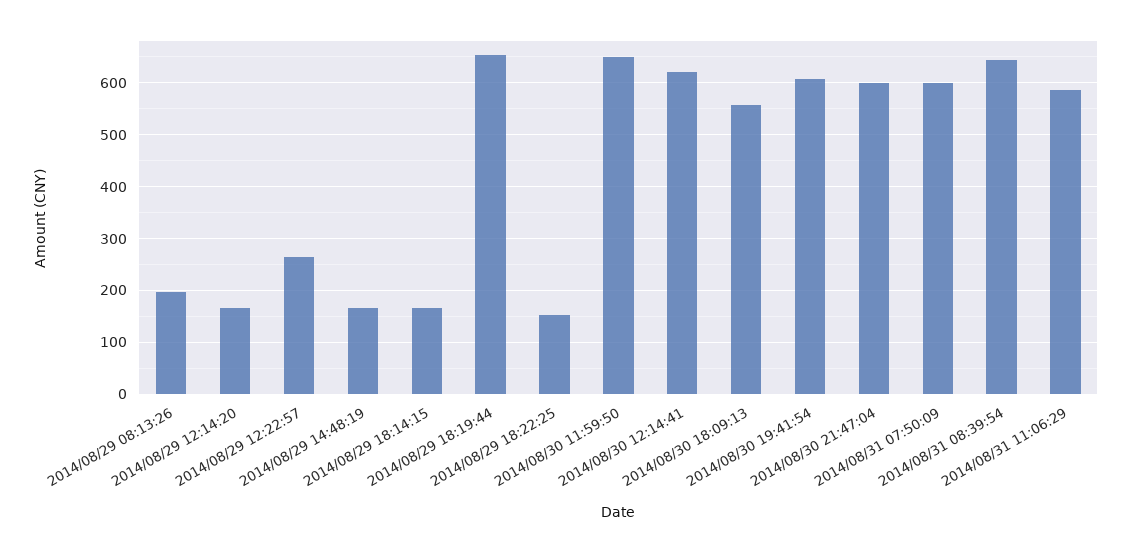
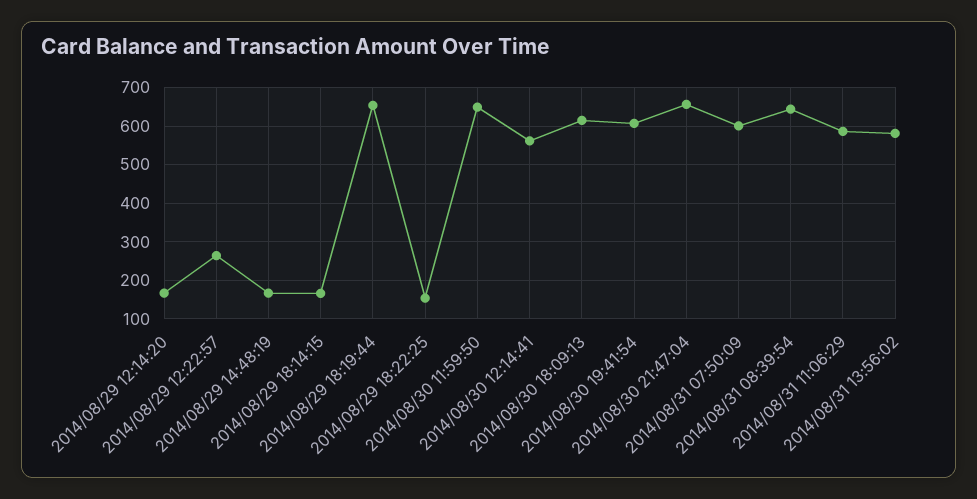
2014/08/29 08:13:26: 200 -> none
2014/08/30 12:14:41: 620 -> 560
2014/08/30 18:09:13: 560 -> 620
2014/08/30 21:47:04: 600 -> 660
2014/08/31 13:56:02: none -> 580

